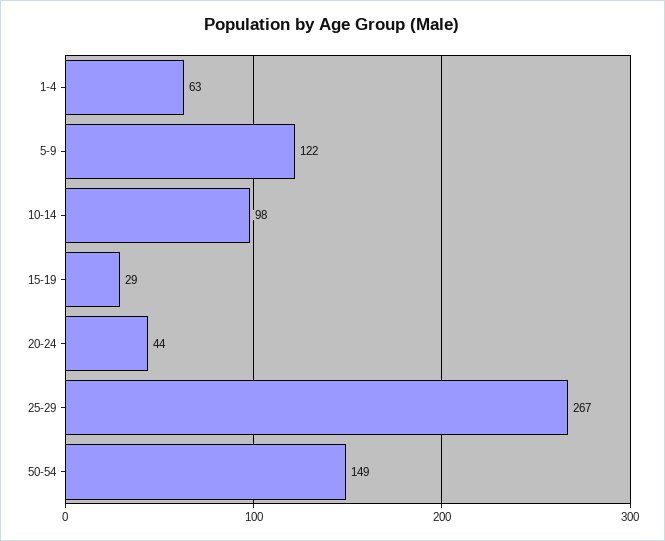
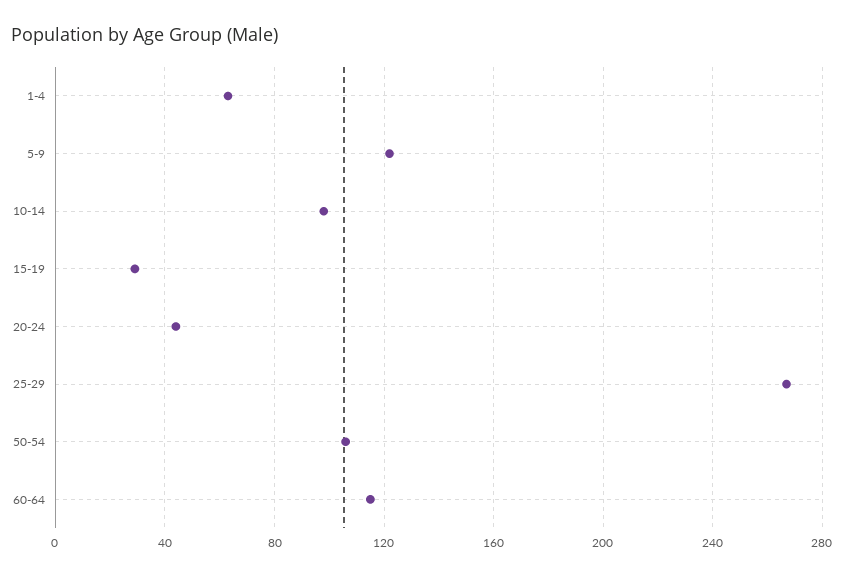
50-54: 149 -> 105
60-64: none -> 115

